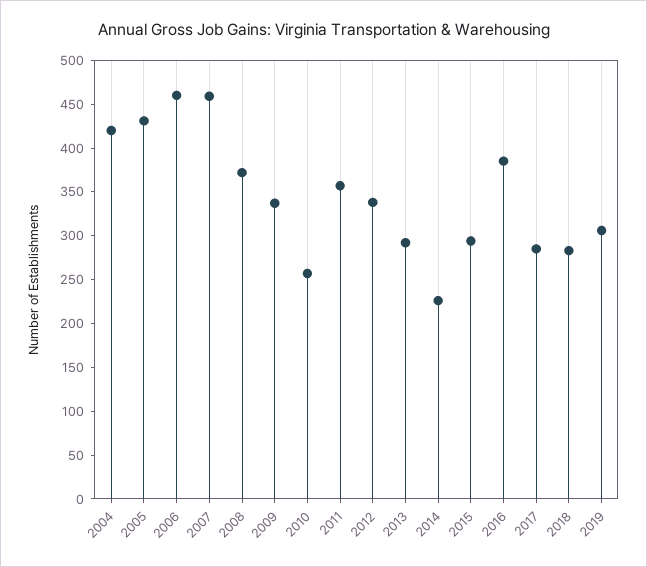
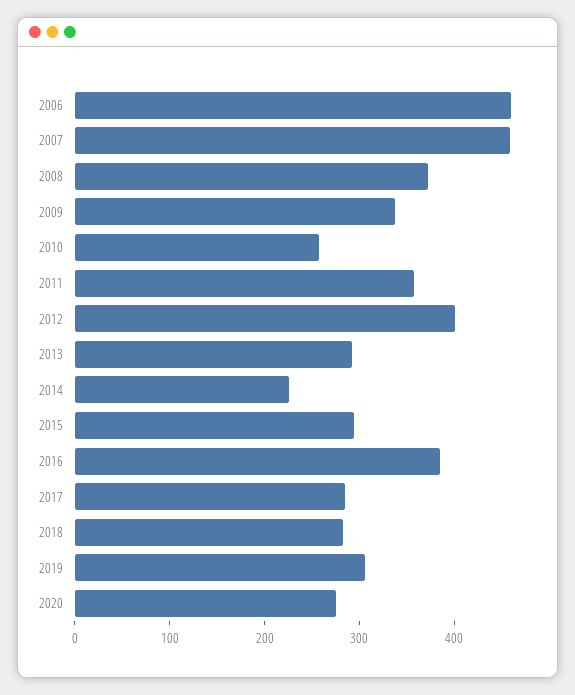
2004: 420 -> none
2005: 430 -> none
2012: 340 -> 400
2020: none -> 280

